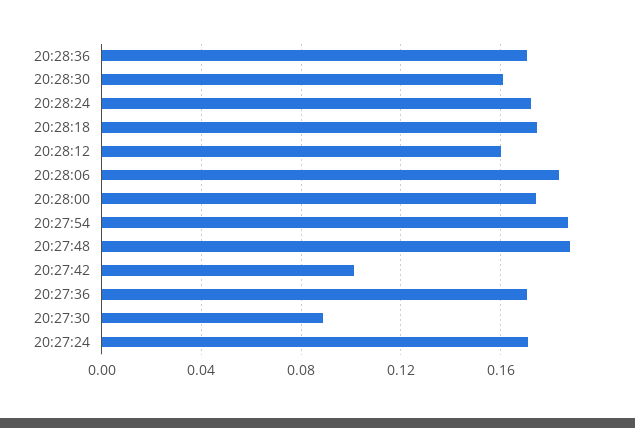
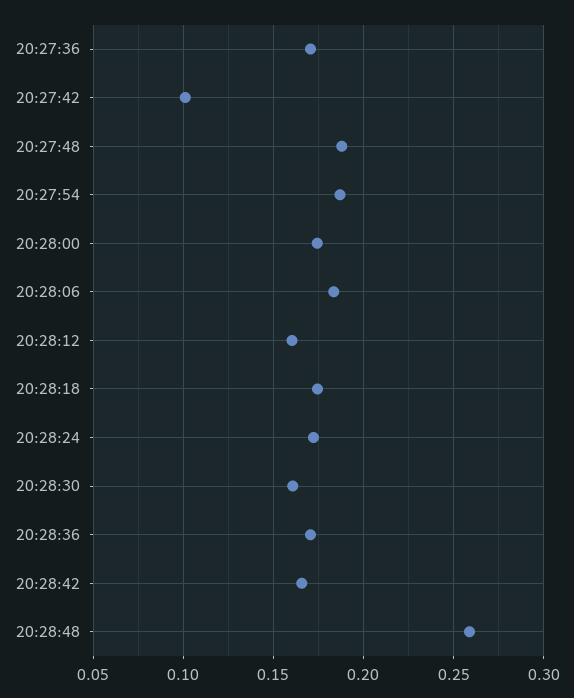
20:27:30: 0.09 -> none
20:27:24: 0.17 -> none
20:28:42: none -> 0.165
20:28:48: none -> 0.26

